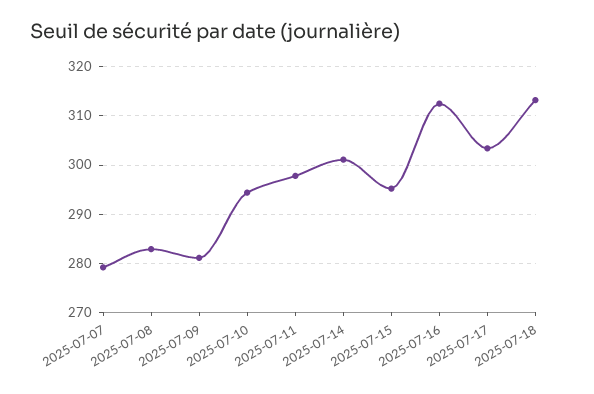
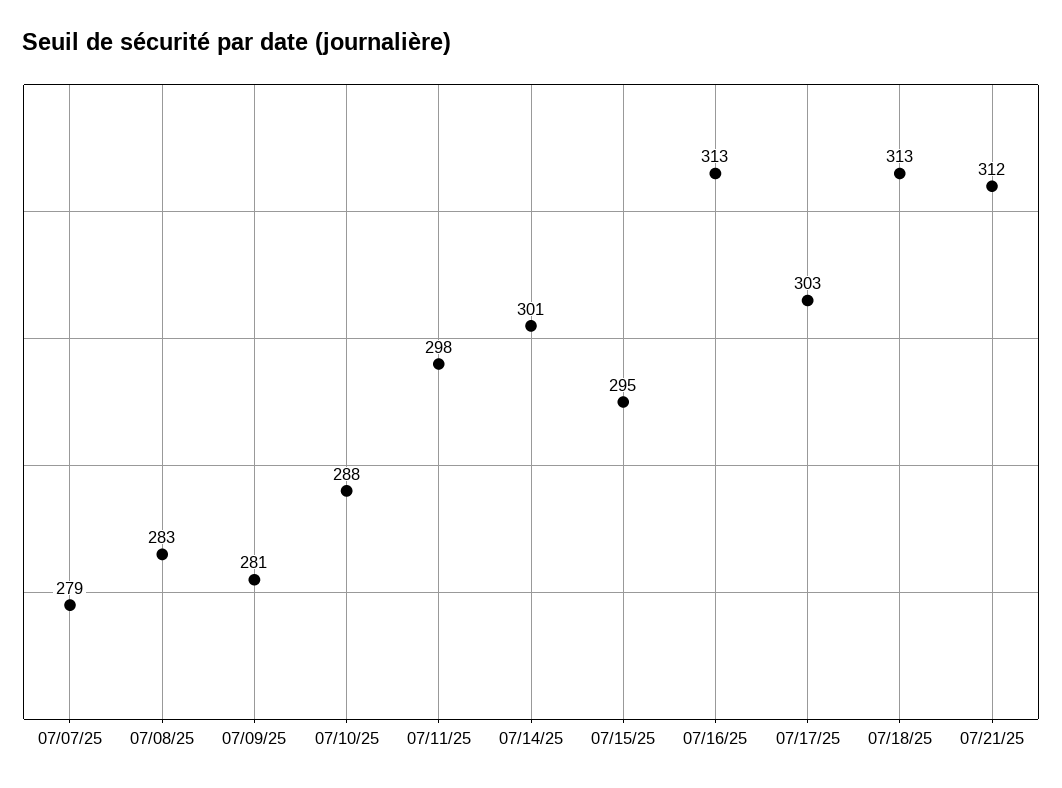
2025-07-10: 294 -> 288
07/21/25: none -> 312

